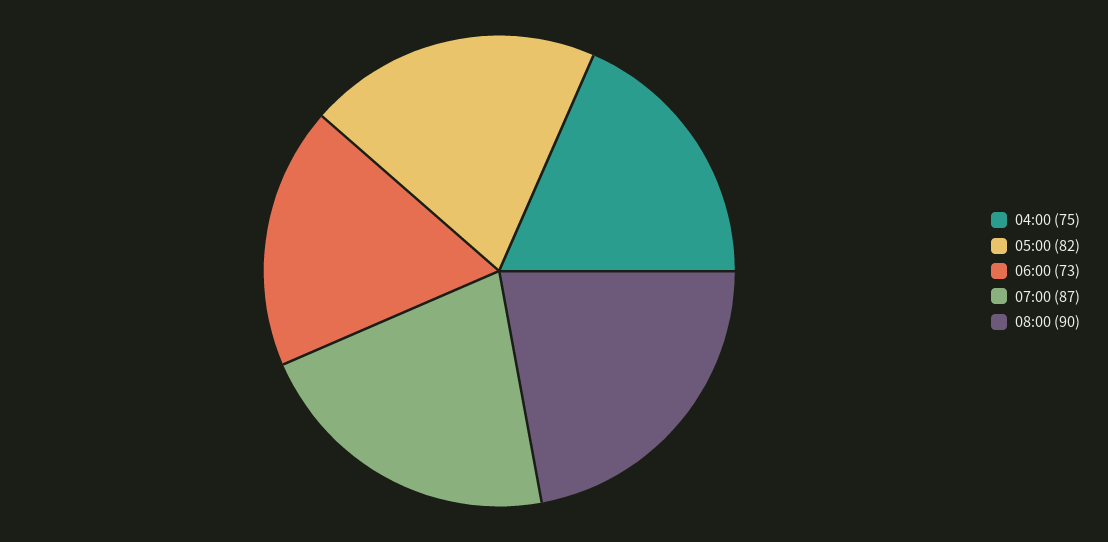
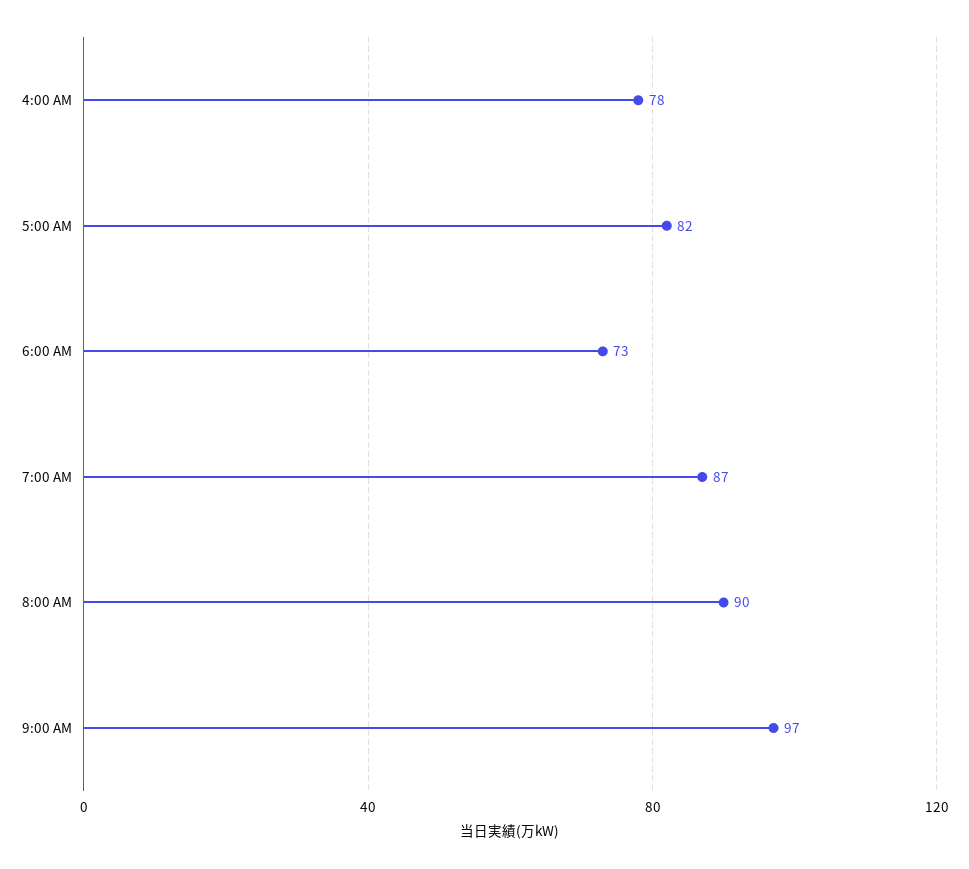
04:00: 75 -> 78
9:00 AM: none -> 97

